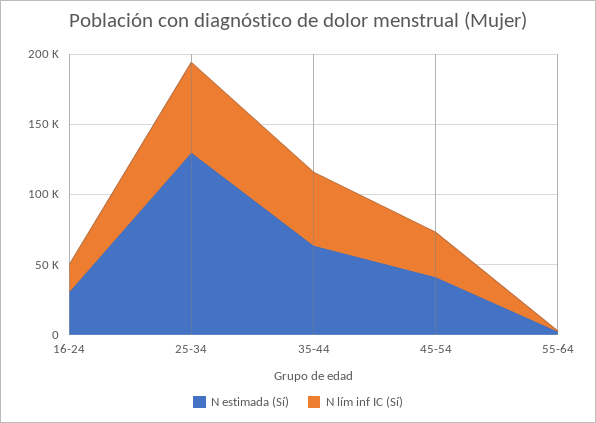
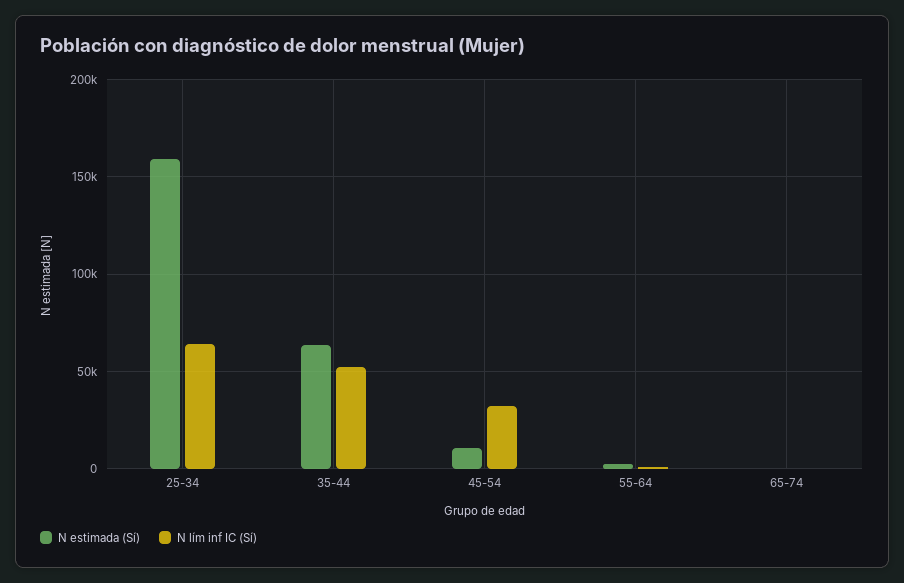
N estimada (Sí), 16-24: 30000 -> none
N lím inf IC (Sí), 16-24: 20000 -> none
N estimada (Sí), 25-34: 130000 -> 160000
N estimada (Sí), 45-54: 40000 -> 10000
N estimada (Sí), 65-74: none -> 0
N lím inf IC (Sí), 65-74: none -> 0

